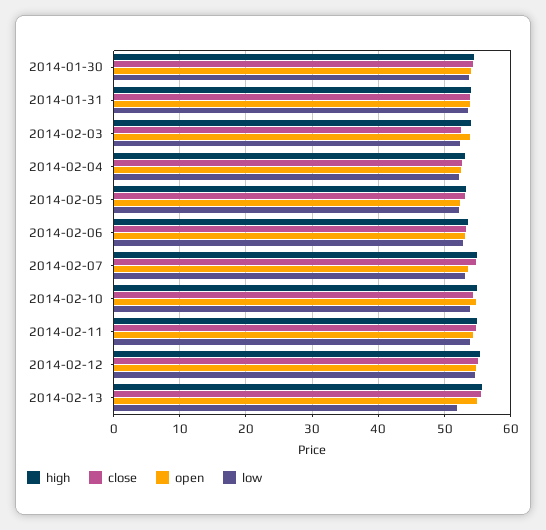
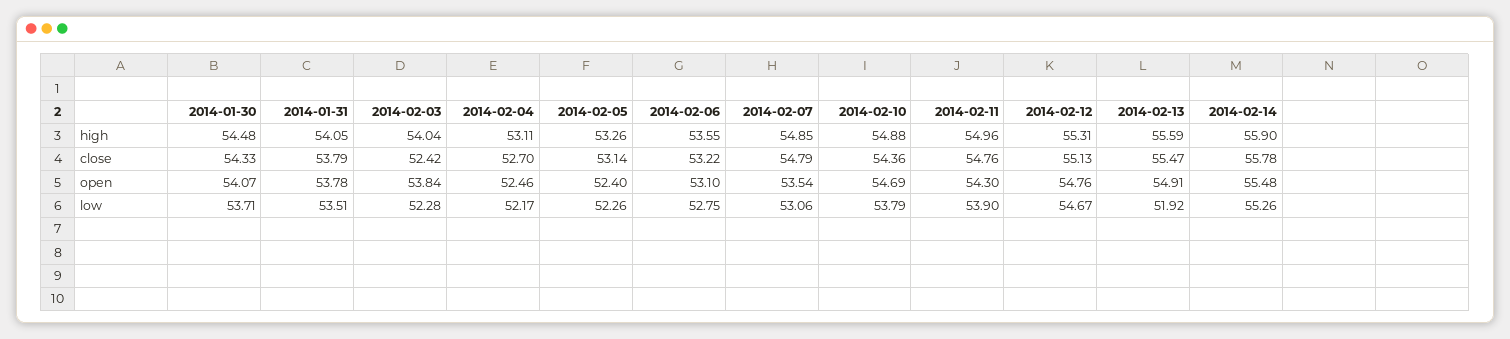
high, 2014-02-14: none -> 55.9
close, 2014-02-14: none -> 55.78
open, 2014-02-14: none -> 55.48
low, 2014-02-14: none -> 55.26

